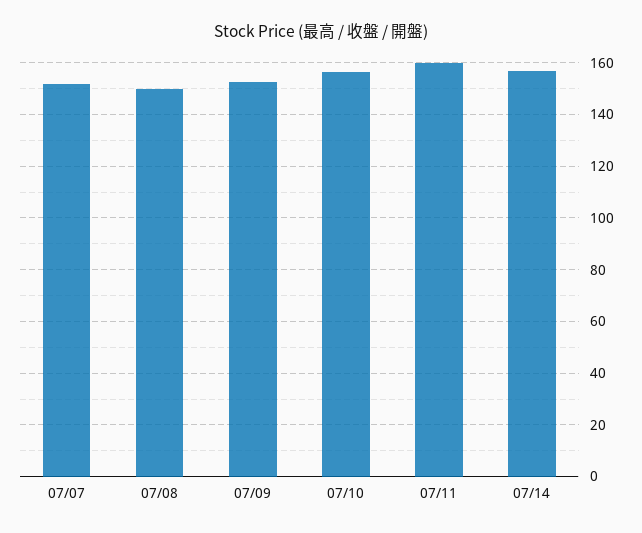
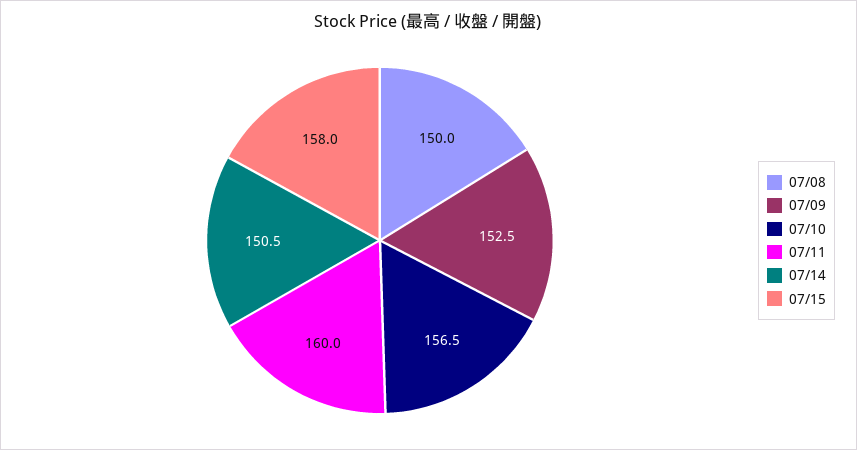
07/07: 152.5 -> none
07/14: 157.5 -> 150.5
07/15: none -> 158

